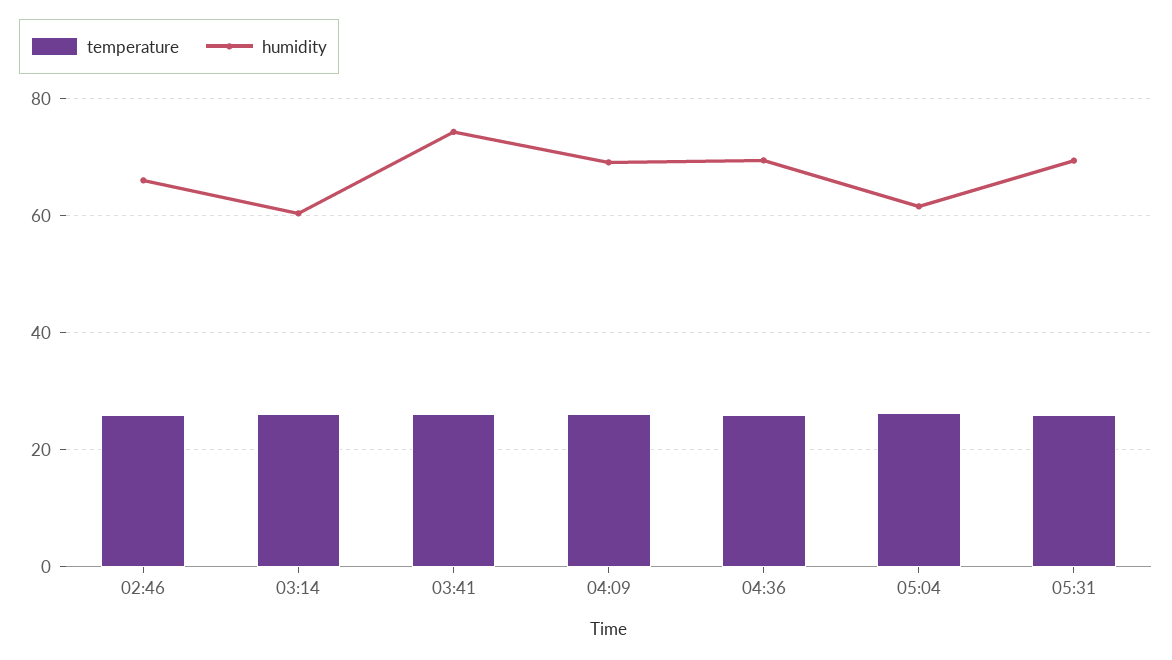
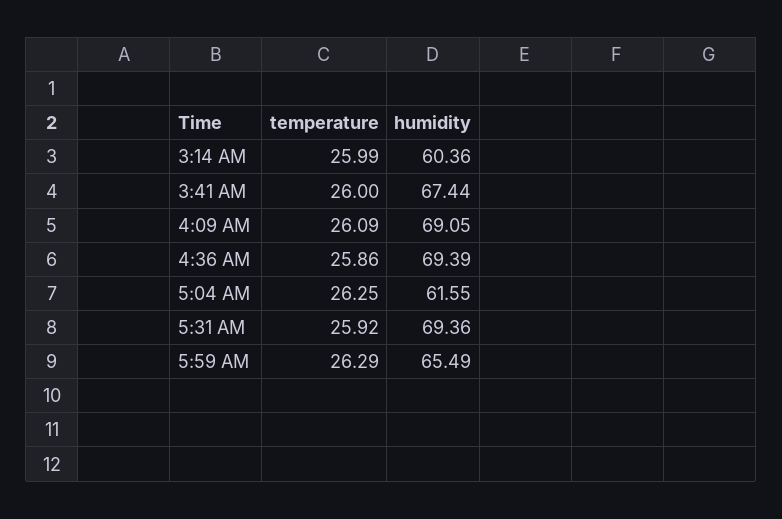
temperature, 02:46: 26 -> none
humidity, 02:46: 66 -> none
humidity, 03:41: 74 -> 67.44
temperature, 5:59 AM: none -> 26.29
humidity, 5:59 AM: none -> 65.49

